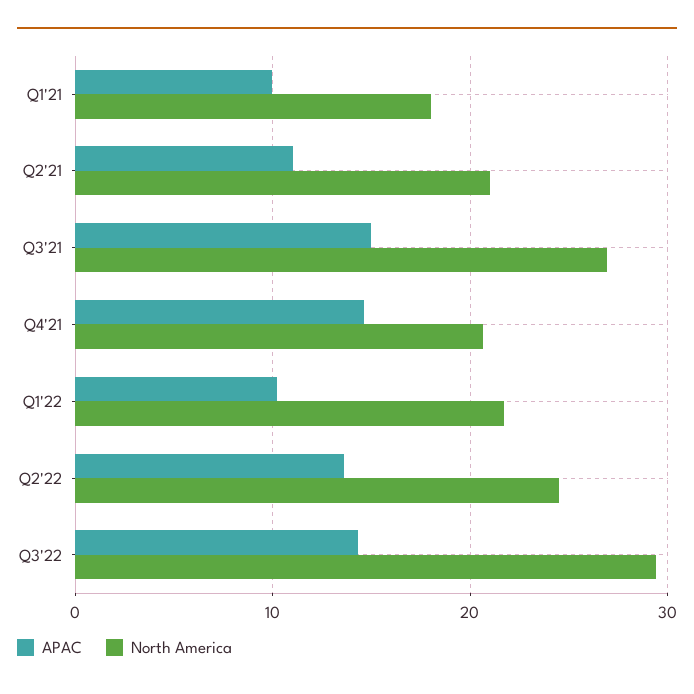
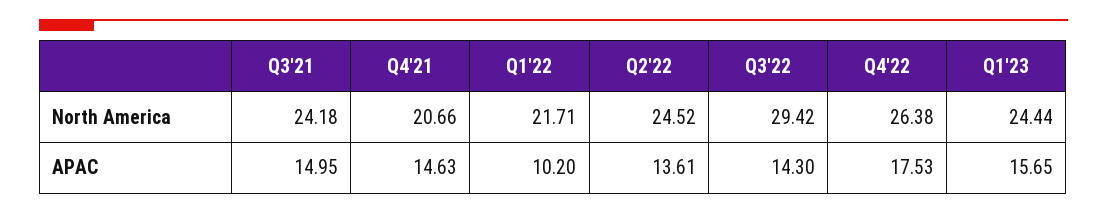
APAC, Q1'21: 10 -> none
North America, Q1'21: 18 -> none
APAC, Q2'21: 11 -> none
North America, Q2'21: 21 -> none
North America, Q3'21: 27 -> 24.18
North America, Q4'22: none -> 26.38
North America, Q1'23: none -> 24.44
APAC, Q4'22: none -> 17.53
APAC, Q1'23: none -> 15.65

